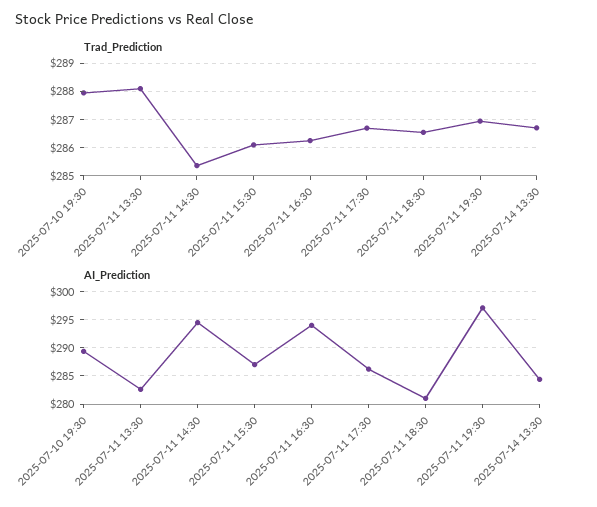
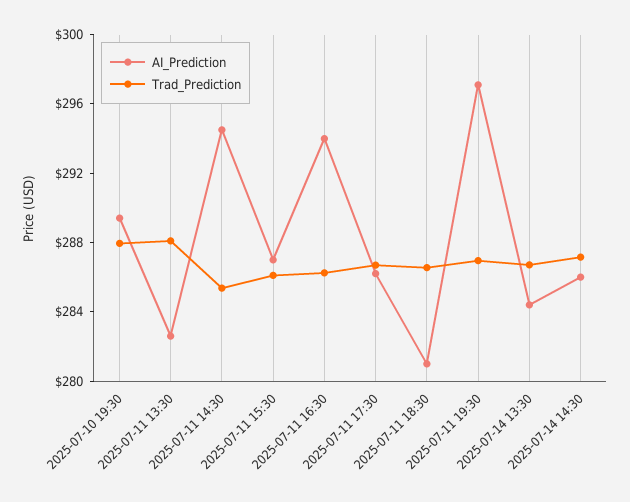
AI_Prediction, 2025-07-14 14:30: none -> 286
Trad_Prediction, 2025-07-14 14:30: none -> 287

